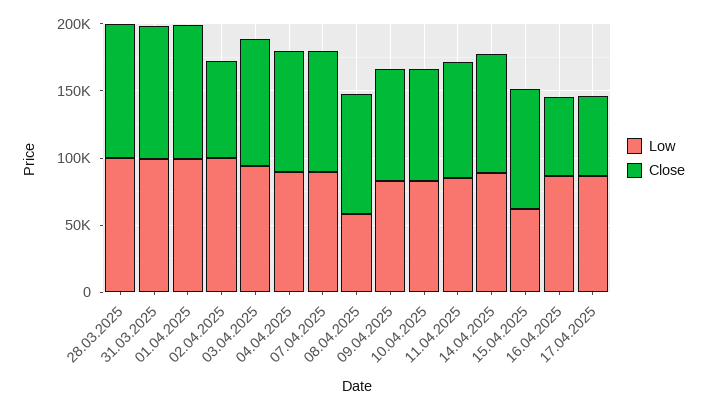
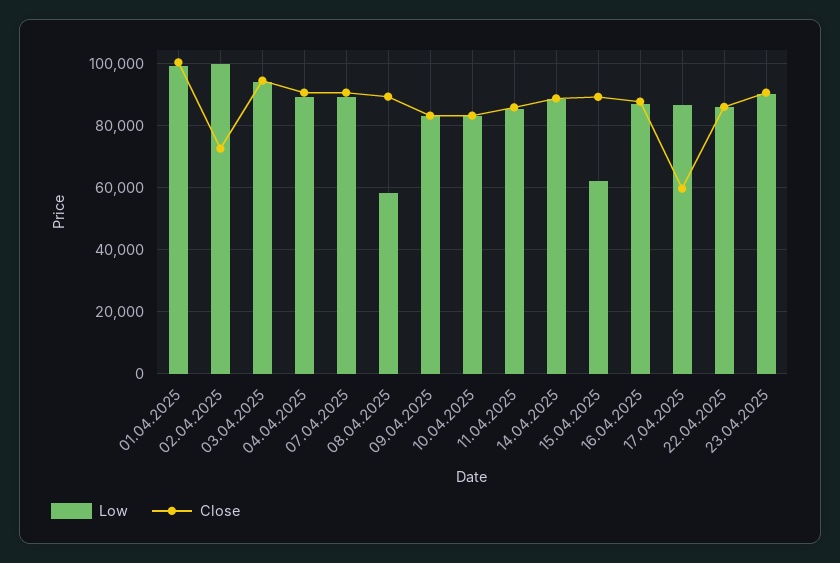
Low, 28.03.2025: 100000 -> none
Close, 28.03.2025: 100000 -> none
Low, 31.03.2025: 100000 -> none
Close, 31.03.2025: 100000 -> none
Close, 16.04.2025: 60000 -> 88000
Low, 22.04.2025: none -> 86000
Close, 22.04.2025: none -> 86000
Low, 23.04.2025: none -> 90000
Close, 23.04.2025: none -> 90000

